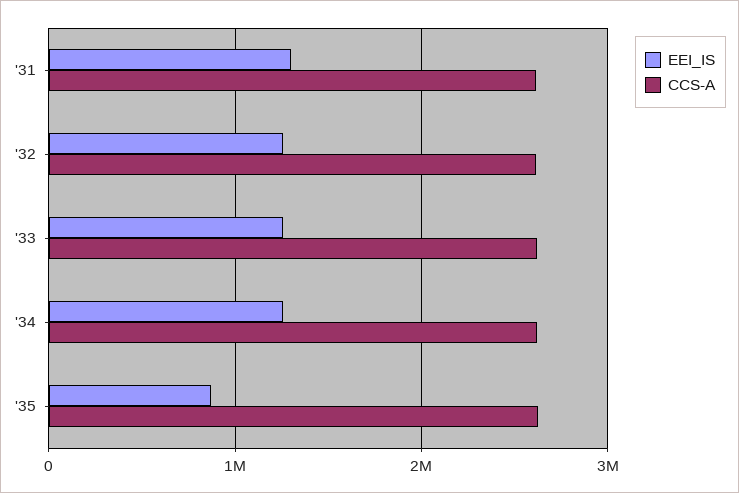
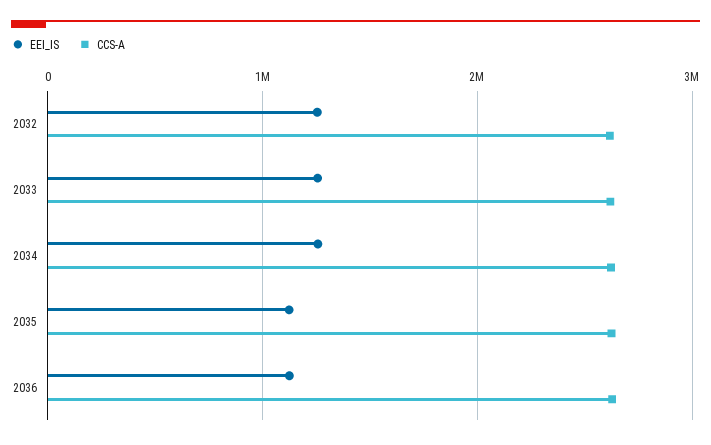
EEI_IS, '31: 1300000 -> none
CCS-A, '31: 2600000 -> none
EEI_IS, '35: 900000 -> 1100000
EEI_IS, 2036: none -> 1100000
CCS-A, 2036: none -> 2600000

